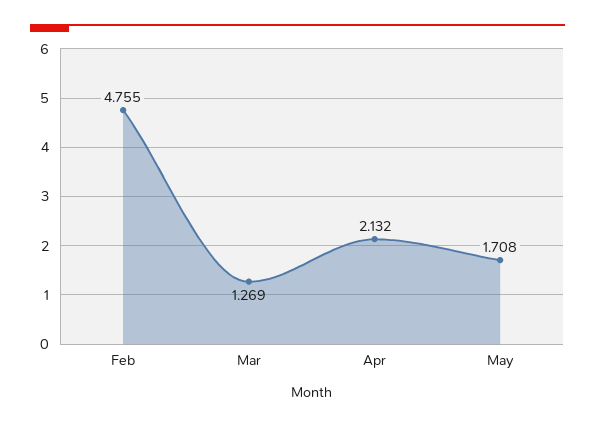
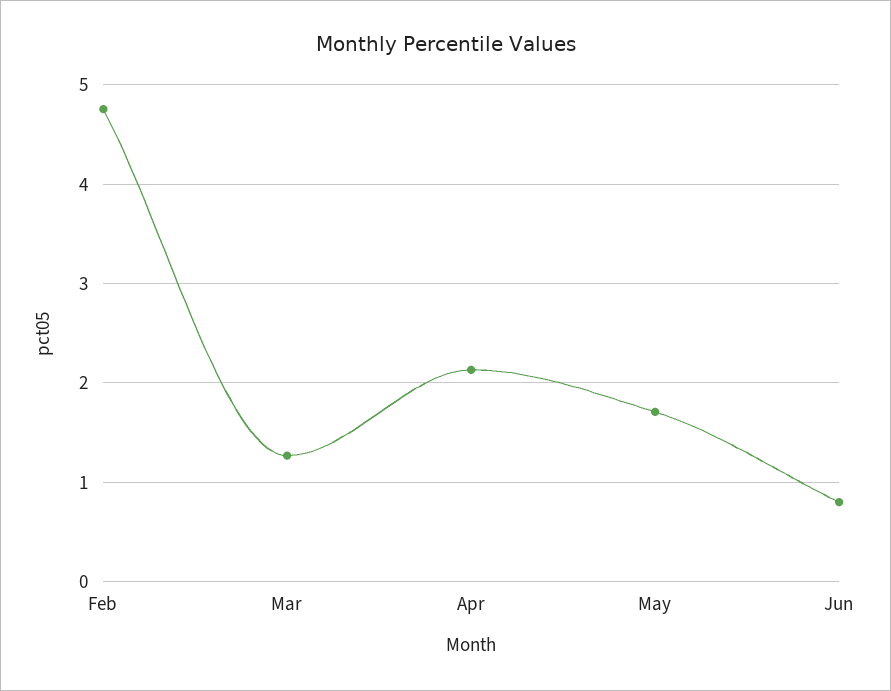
Jun: none -> 0.8

